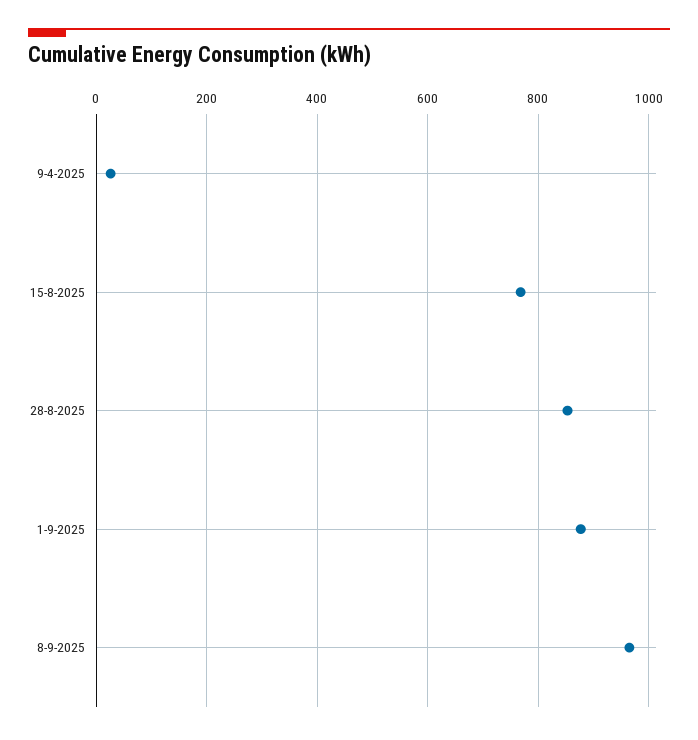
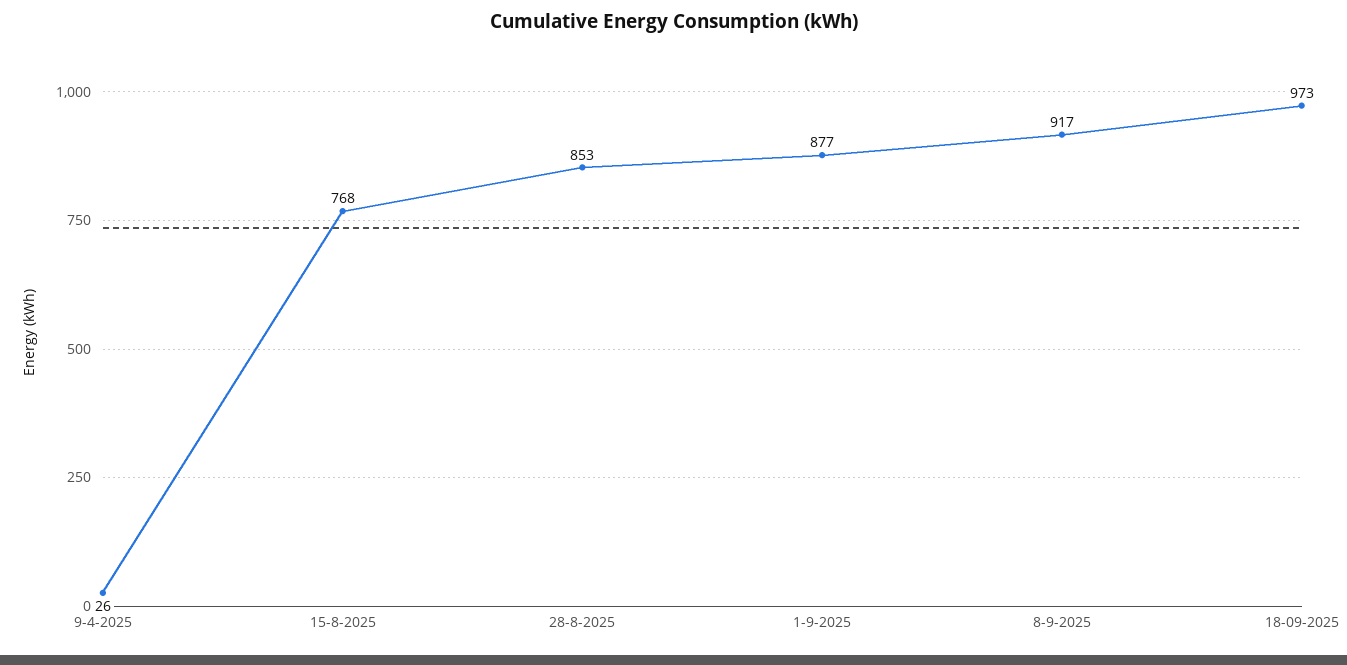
8-9-2025: 960 -> 917
18-09-2025: none -> 973

